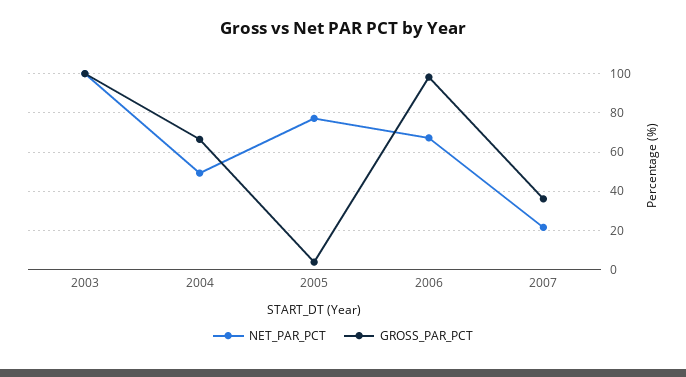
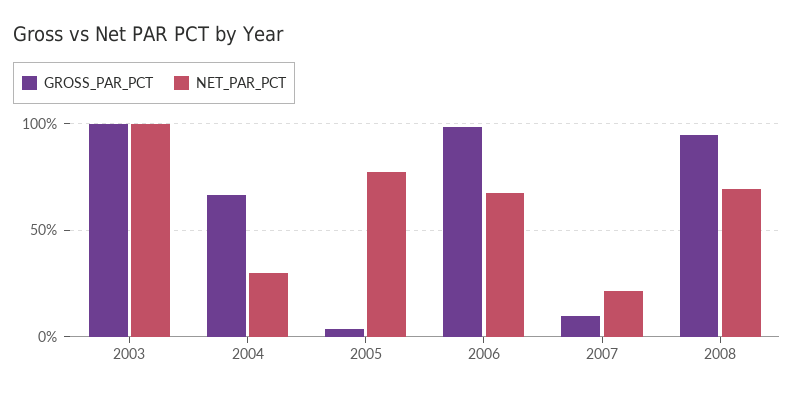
NET_PAR_PCT, 2004: 50 -> 30
GROSS_PAR_PCT, 2007: 35 -> 10
GROSS_PAR_PCT, 2008: none -> 95
NET_PAR_PCT, 2008: none -> 70

